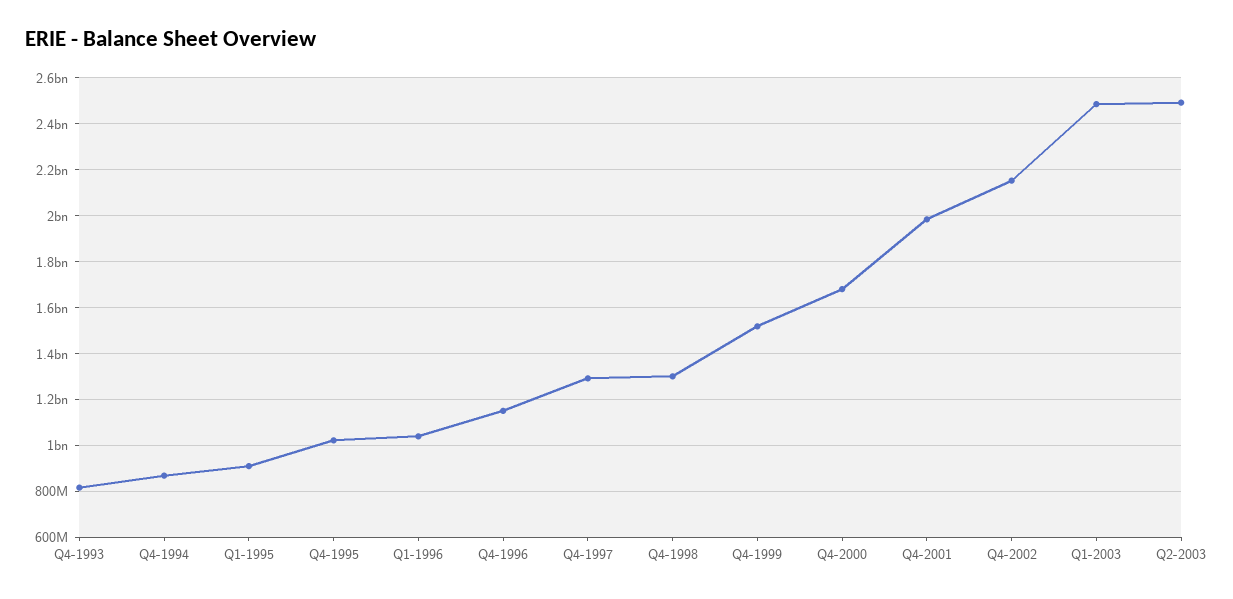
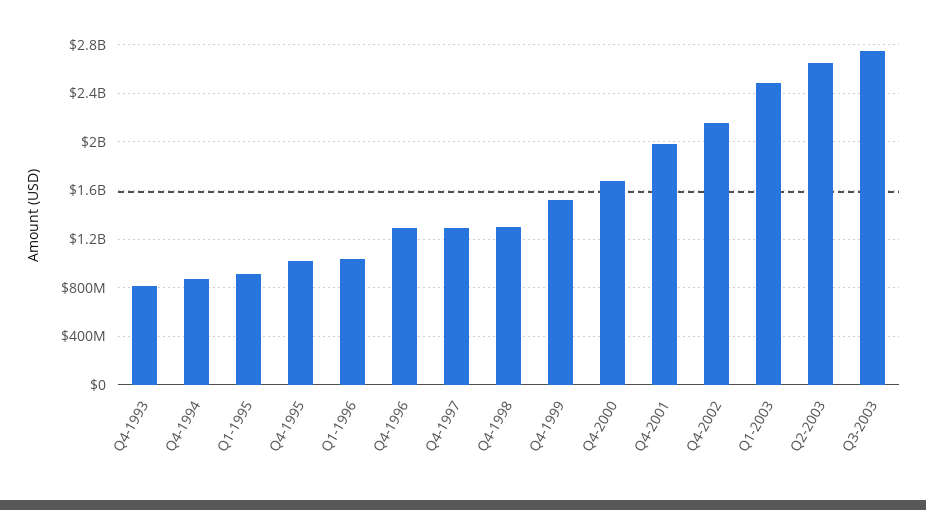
Q4-1996: 1150000000 -> 1300000000
Q2-2003: 2500000000 -> 2650000000
Q3-2003: none -> 2750000000

